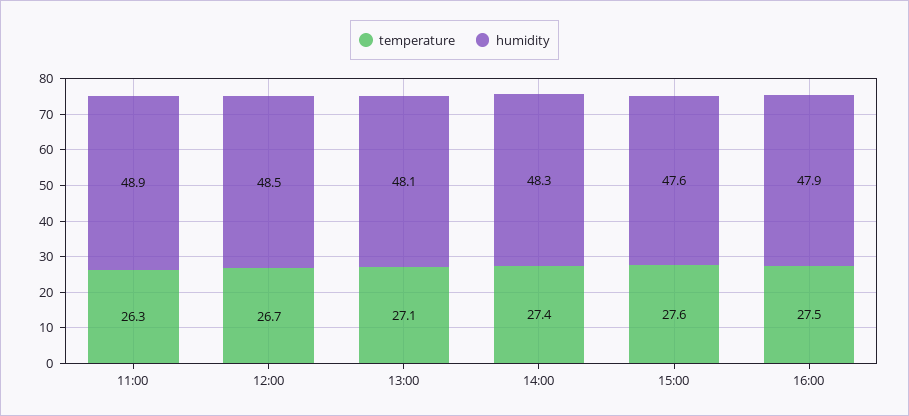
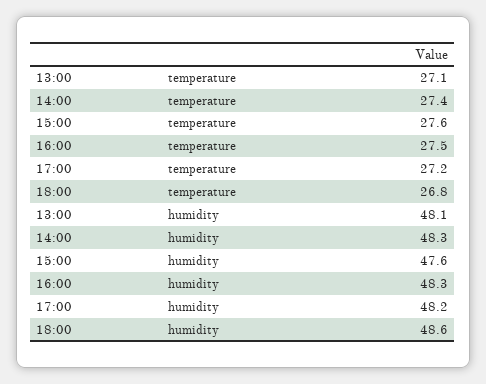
temperature, 11:00: 26.3 -> none
humidity, 11:00: 48.9 -> none
temperature, 12:00: 26.7 -> none
humidity, 12:00: 48.5 -> none
humidity, 16:00: 47.9 -> 48.3
temperature, 17:00: none -> 27.2
temperature, 18:00: none -> 26.8
humidity, 17:00: none -> 48.2
humidity, 18:00: none -> 48.6

